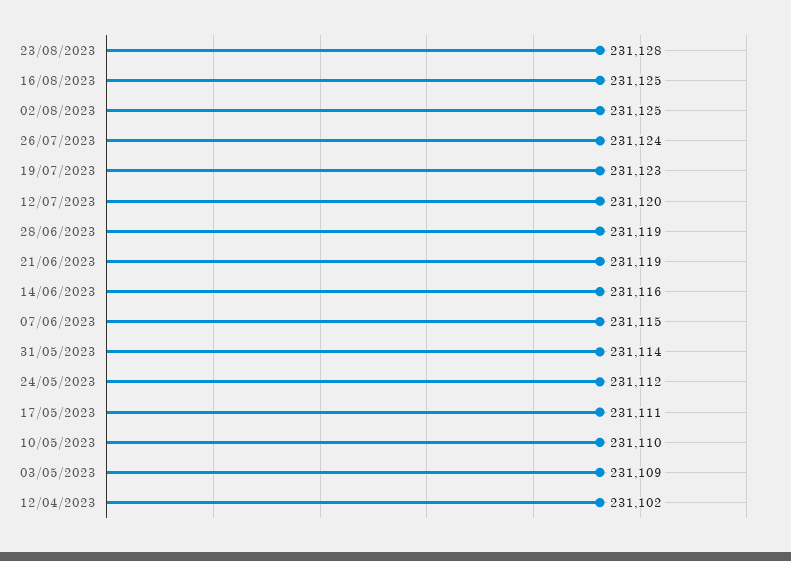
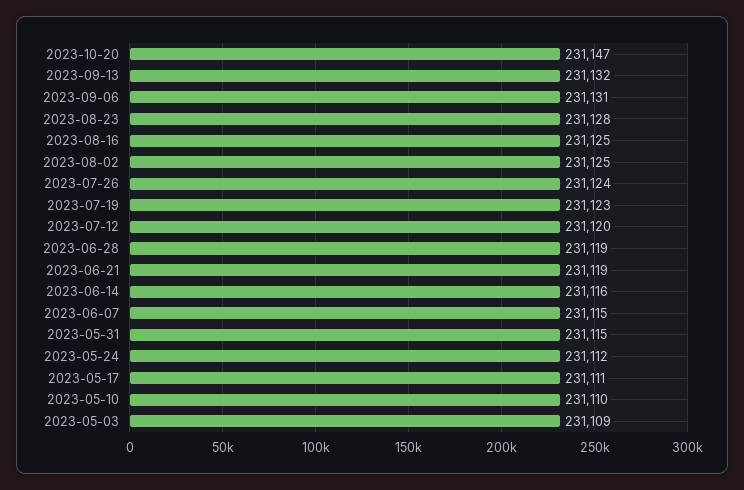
31/05/2023: 231114 -> 231115
12/04/2023: 231102 -> none
2023-10-20: none -> 231147
2023-09-13: none -> 231132
2023-09-06: none -> 231131

